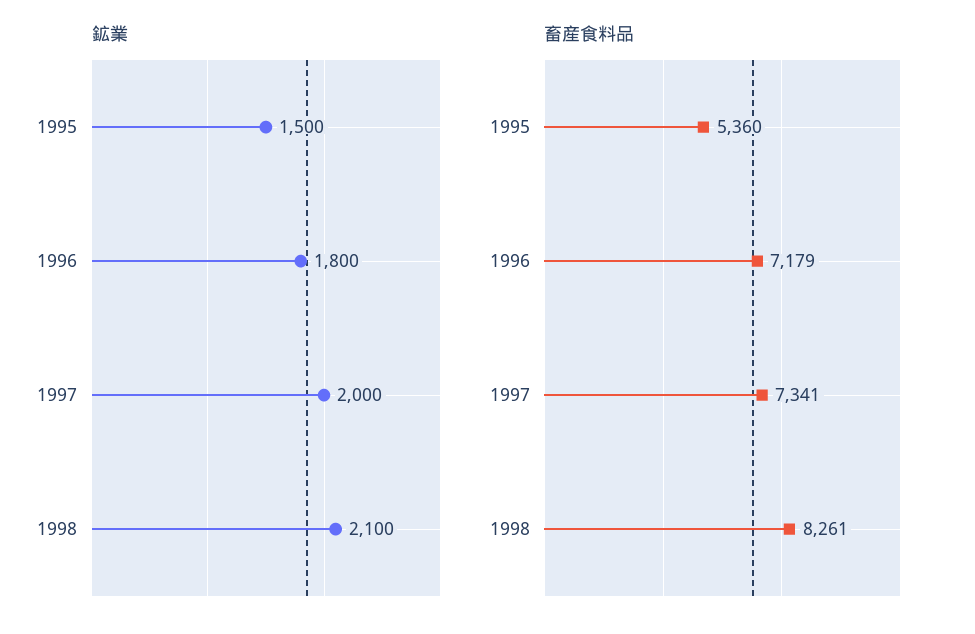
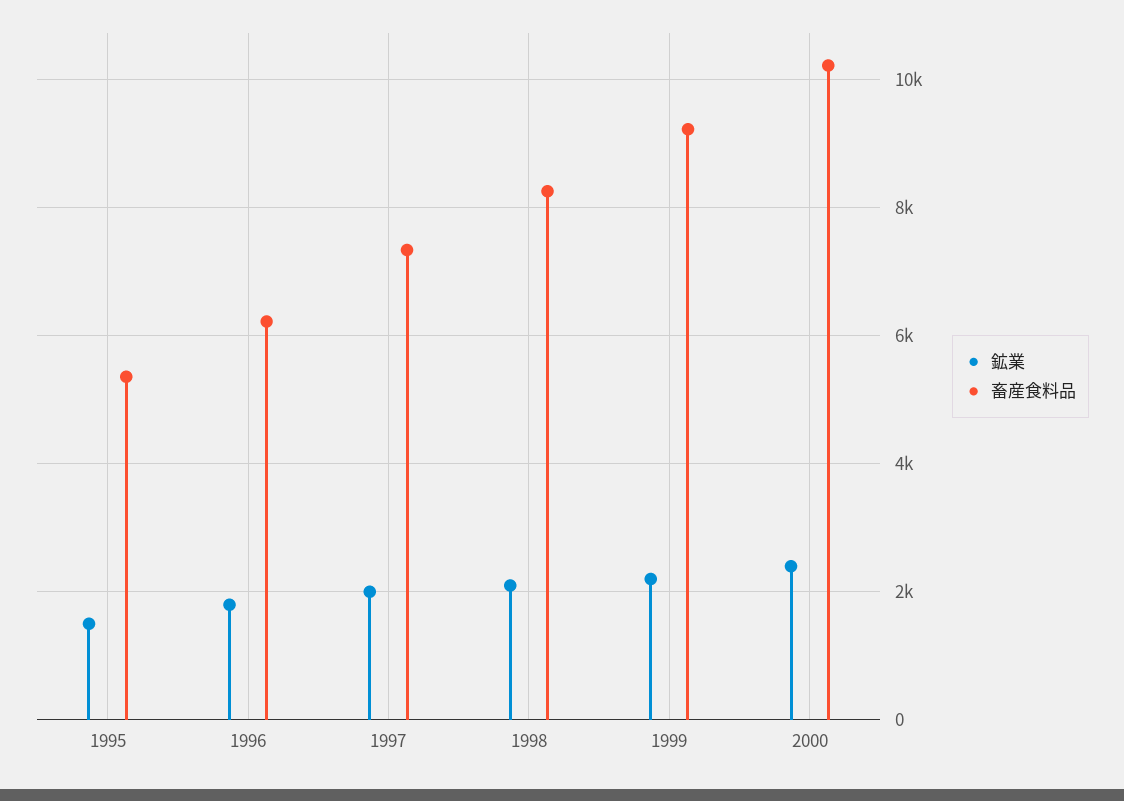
畜産食料品, 1996: 7179 -> 6200
鉱業, 1999: none -> 2200
畜産食料品, 1999: none -> 9200
鉱業, 2000: none -> 2400
畜産食料品, 2000: none -> 10200

